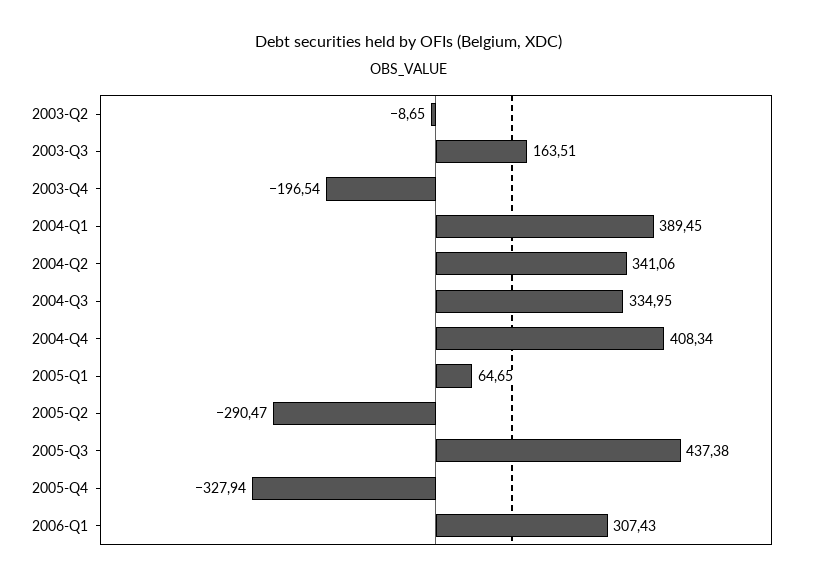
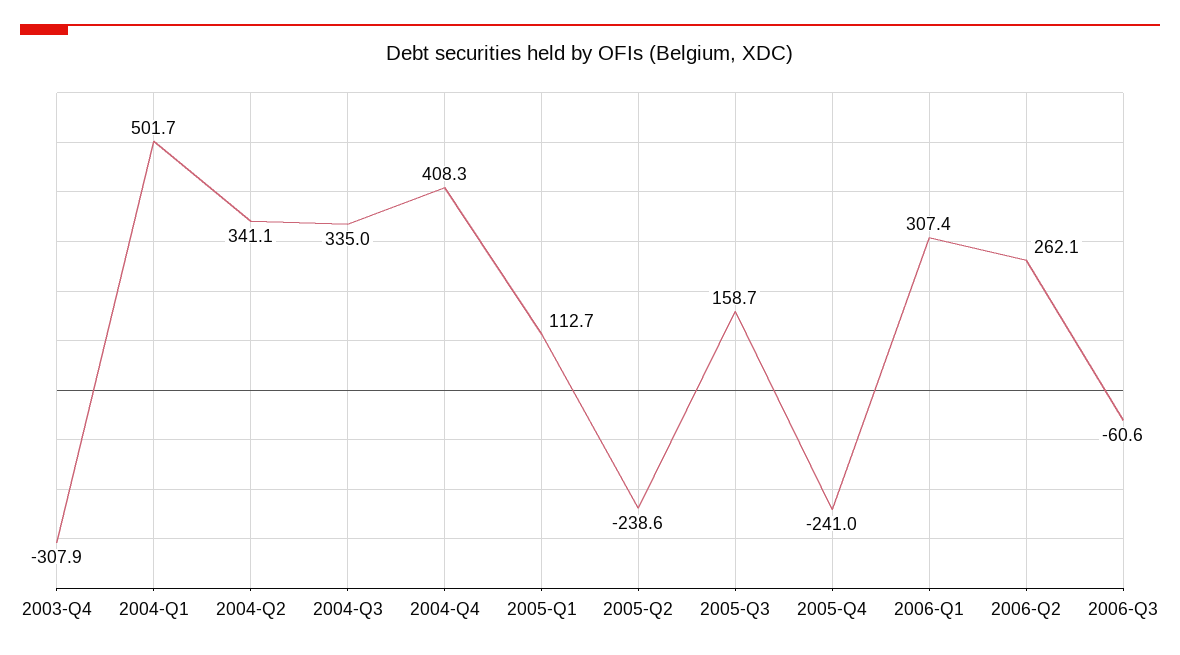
2003-Q2: -8.65 -> none
2003-Q3: 163.51 -> none
2003-Q4: -196.54 -> -307.9
2004-Q1: 389.45 -> 501.7
2005-Q1: 64.65 -> 112.7
2005-Q2: -290.47 -> -238.6
2005-Q3: 437.38 -> 158.7
2005-Q4: -327.94 -> -241
2006-Q2: none -> 262.1
2006-Q3: none -> -60.6

